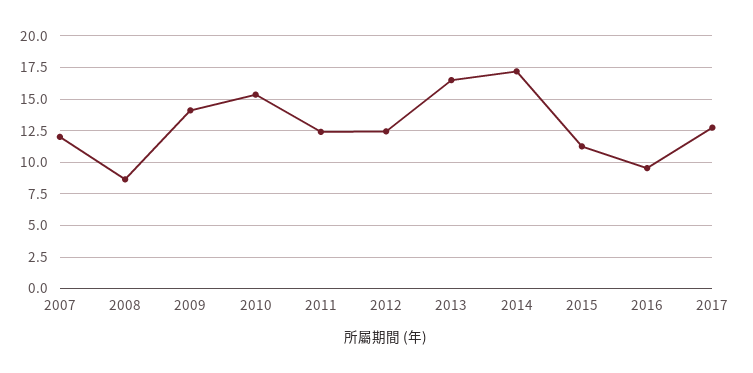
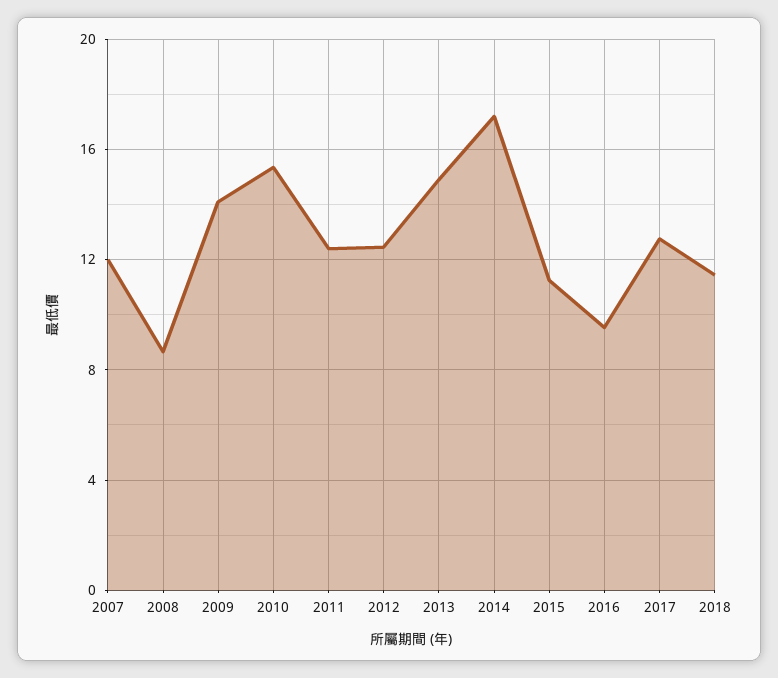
2013: 16.5 -> 15
2018: none -> 11.5

